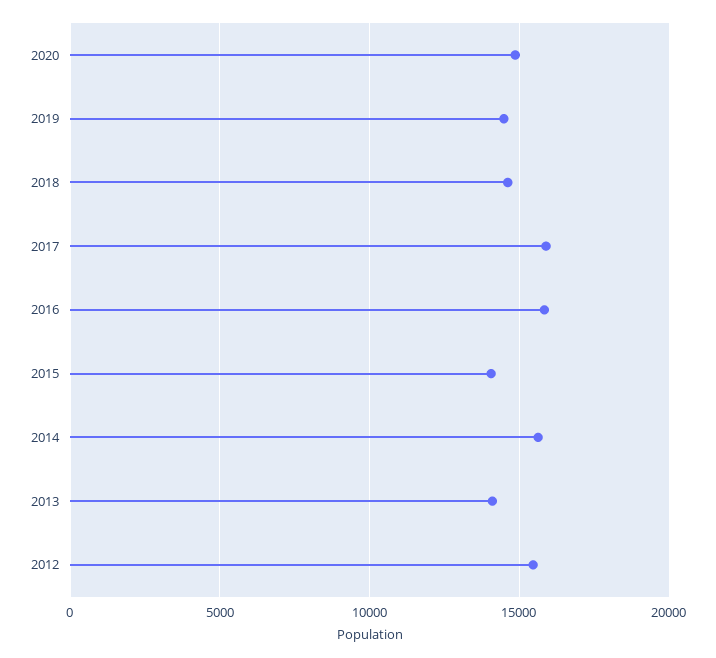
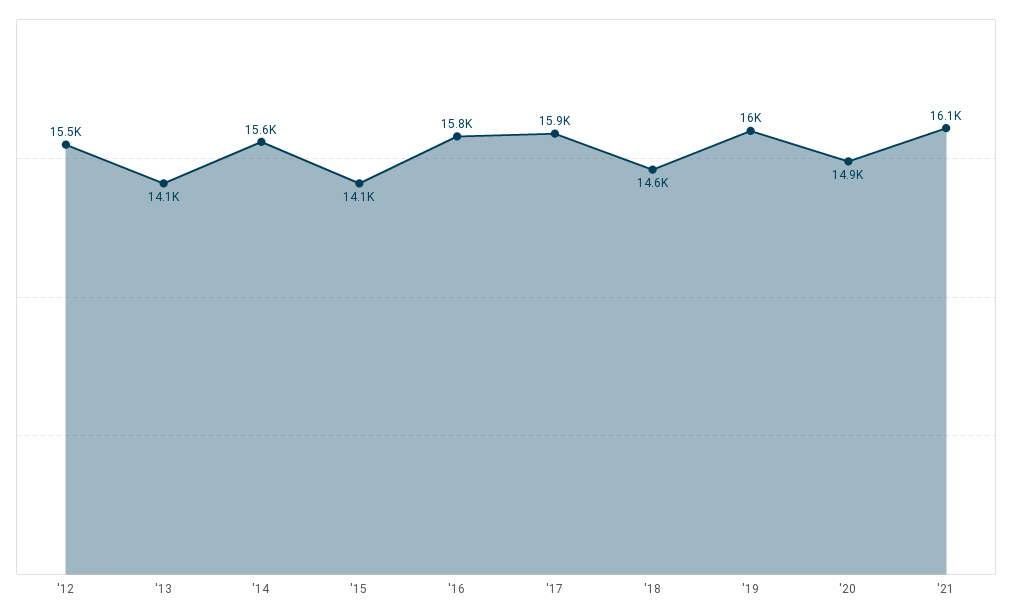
2019: 14500 -> 16000
'21: none -> 16100

